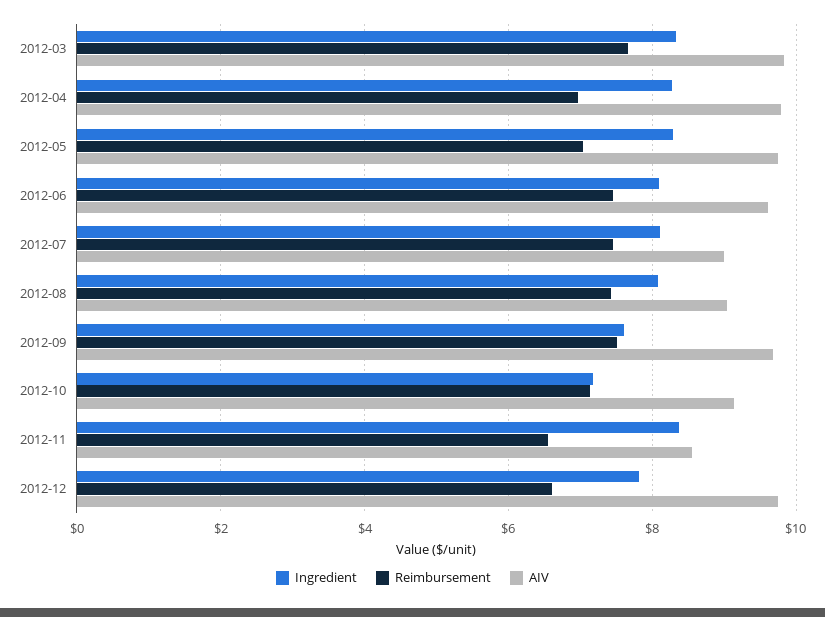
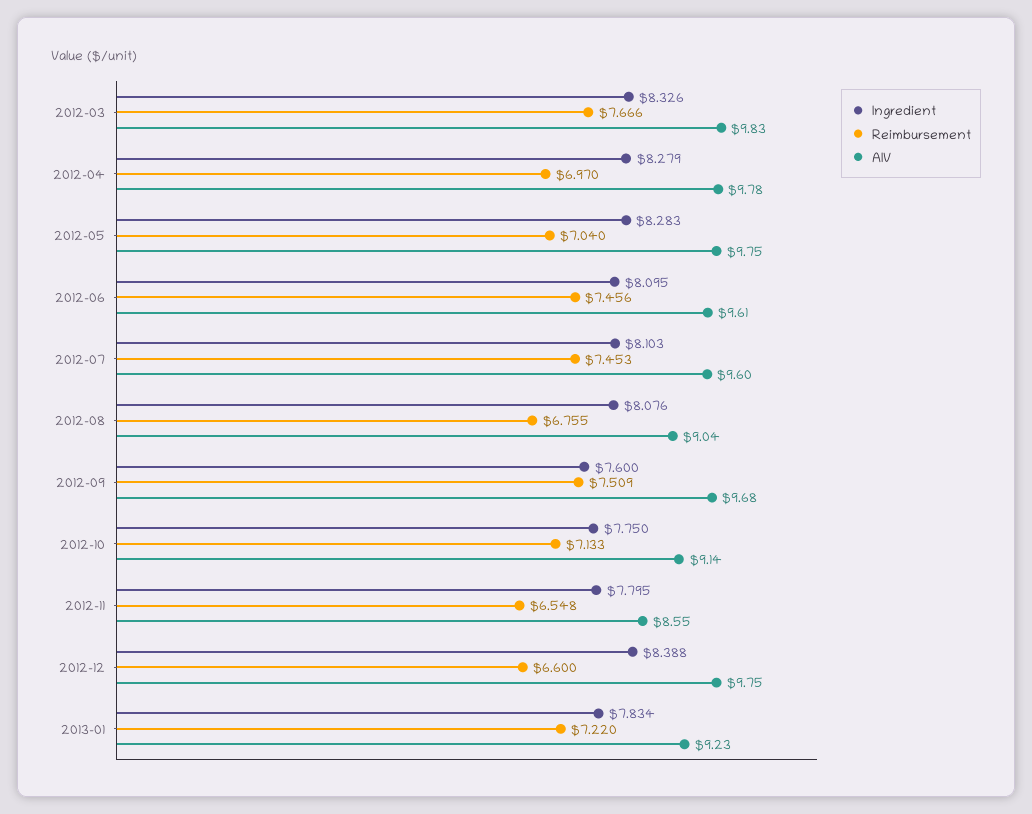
AIV, 2012-07: 9 -> 9.6
Reimbursement, 2012-08: 7.4 -> 6.755
Ingredient, 2012-10: 7.2 -> 7.75
Ingredient, 2012-11: 8.4 -> 7.795
Ingredient, 2012-12: 7.8 -> 8.388
Ingredient, 2013-01: none -> 7.834
Reimbursement, 2013-01: none -> 7.22
AIV, 2013-01: none -> 9.23

